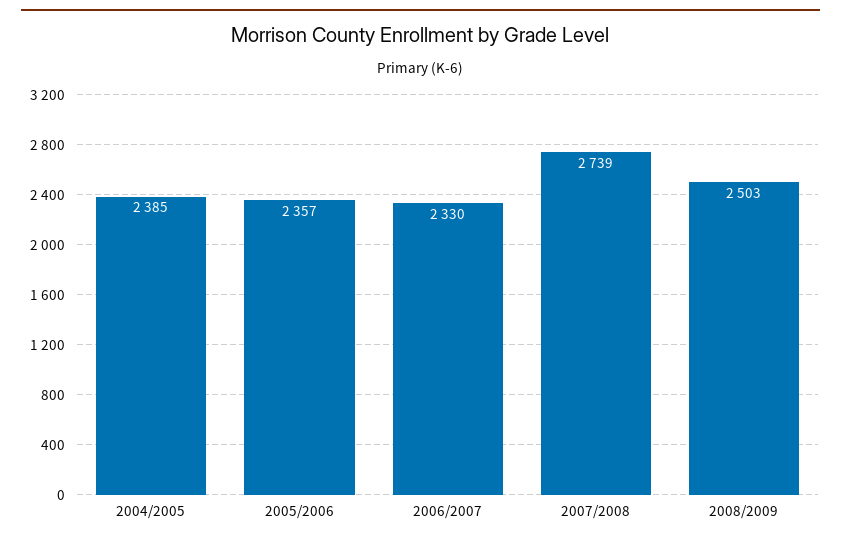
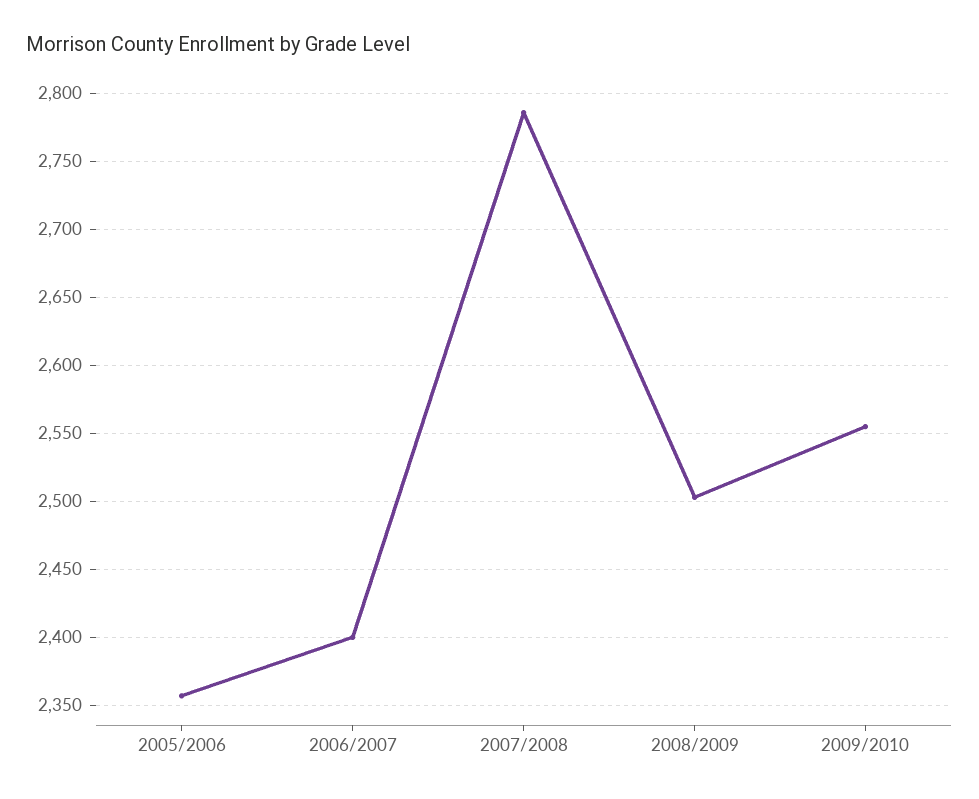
2004/2005: 2385 -> none
2006/2007: 2330 -> 2400
2007/2008: 2739 -> 2785
2009/2010: none -> 2555

